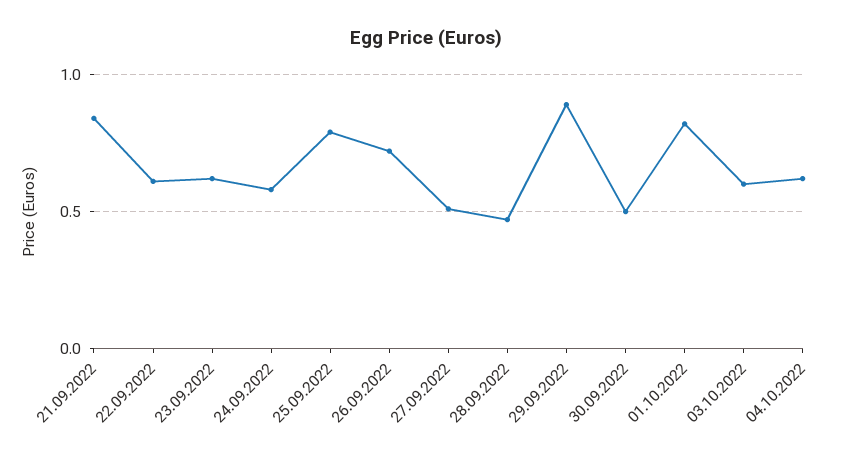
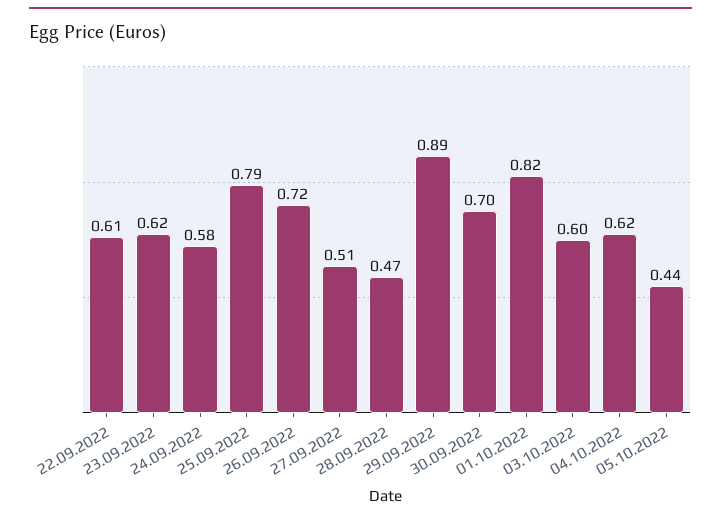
21.09.2022: 0.85 -> none
30.09.2022: 0.5 -> 0.7
05.10.2022: none -> 0.44

